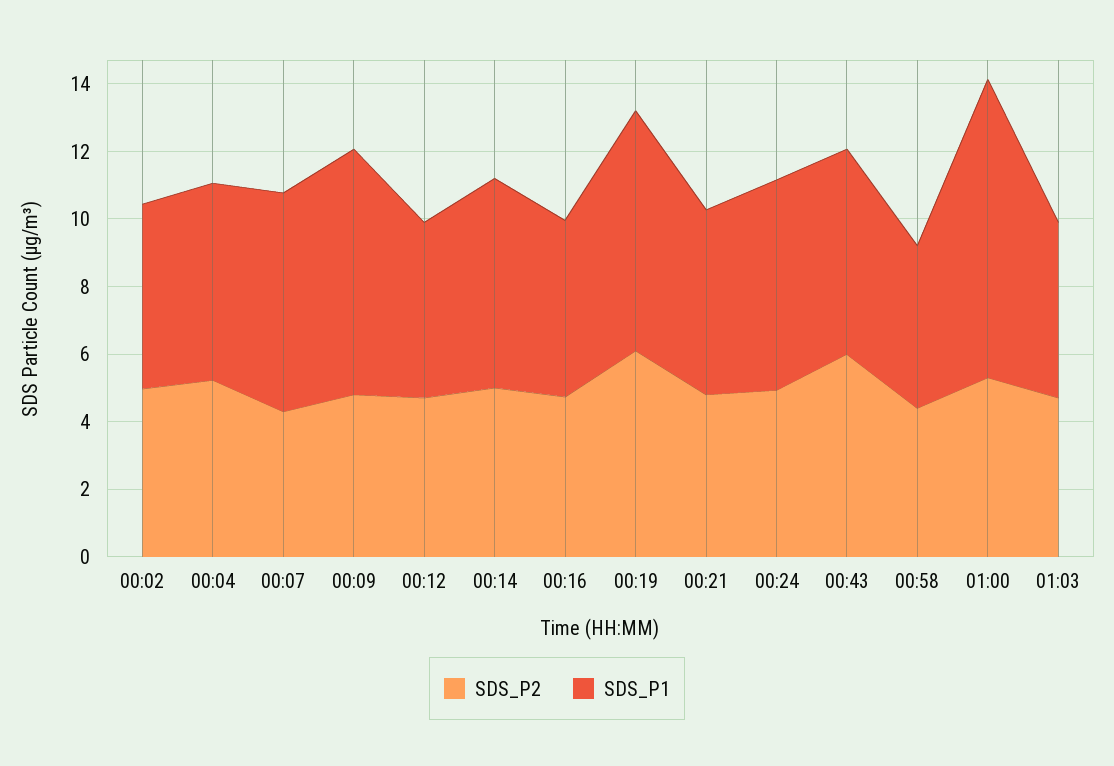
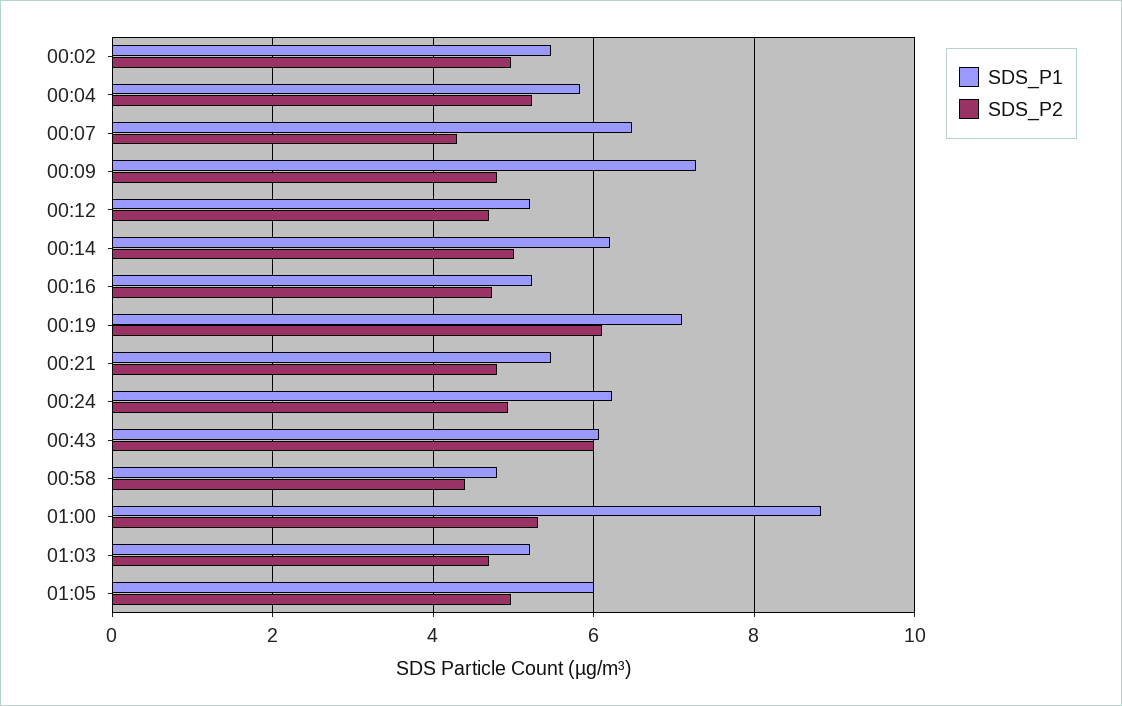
SDS_P1, 01:05: none -> 6
SDS_P2, 01:05: none -> 5

